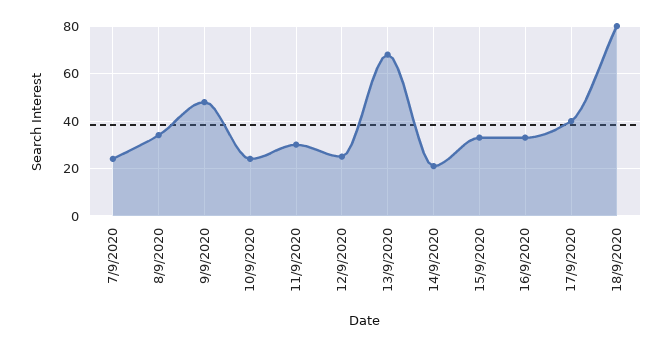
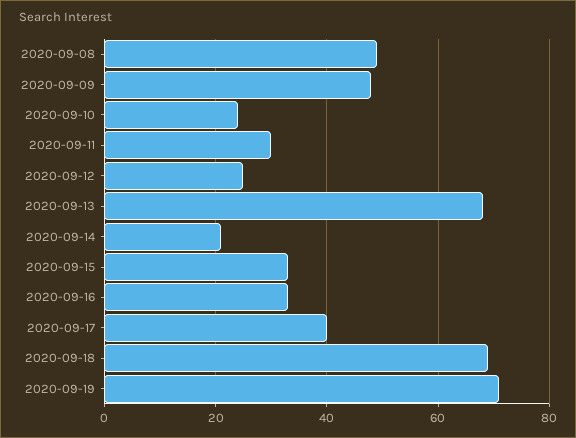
7/9/2020: 25 -> none
8/9/2020: 35 -> 50
18/9/2020: 80 -> 70
2020-09-19: none -> 70

